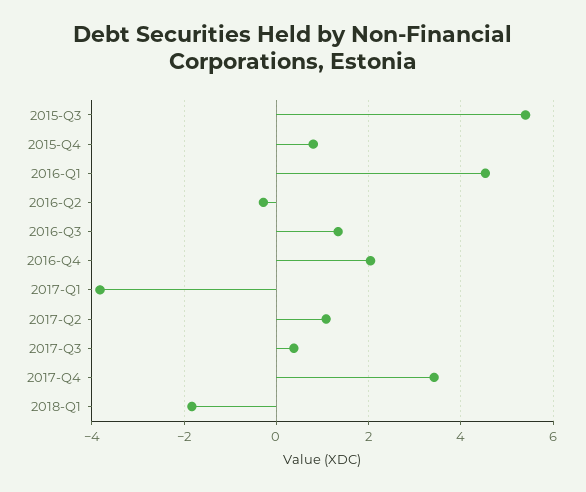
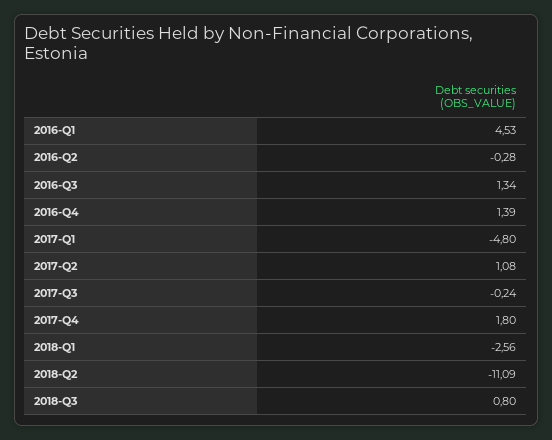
2015-Q3: 5.4 -> none
2015-Q4: 0.8 -> none
2016-Q4: 2 -> 1.39
2017-Q1: -3.8 -> -4.8
2017-Q3: 0.4 -> -0.24
2017-Q4: 3.4 -> 1.8
2018-Q1: -1.8 -> -2.56
2018-Q2: none -> -11.09
2018-Q3: none -> 0.8

